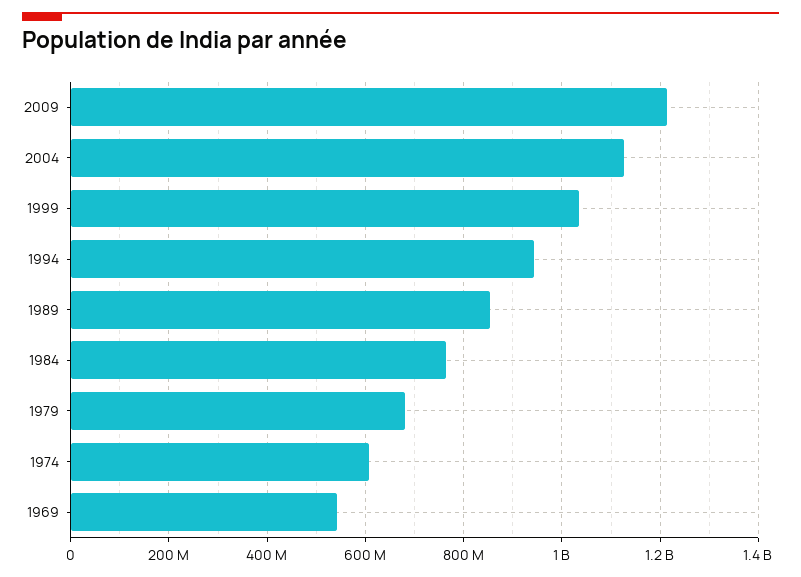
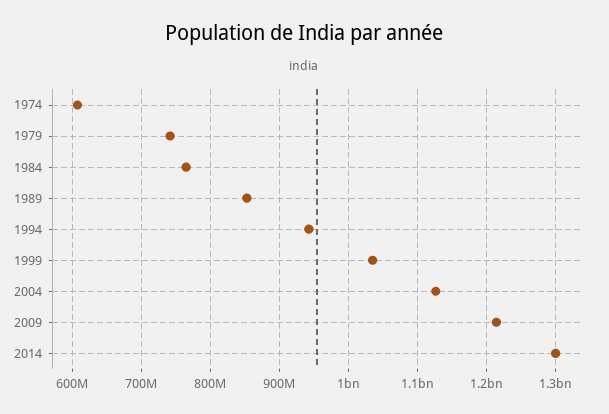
1979: 680000000 -> 740000000
1969: 540000000 -> none
2014: none -> 1300000000

